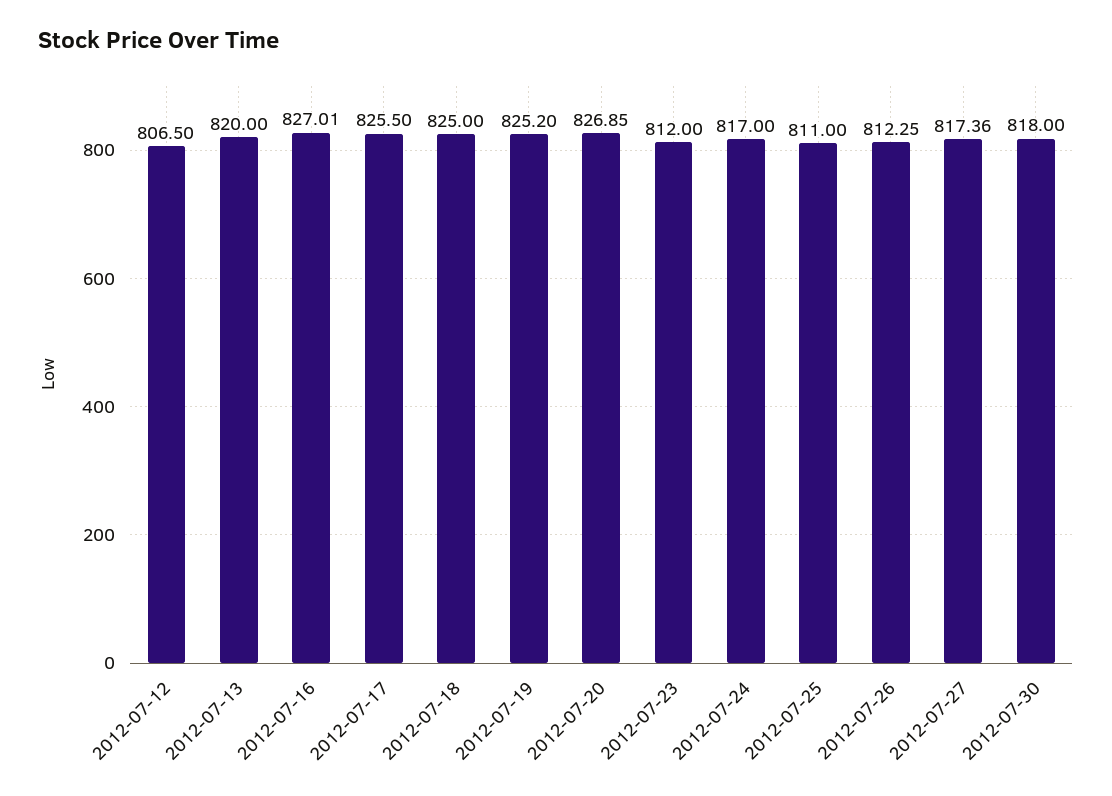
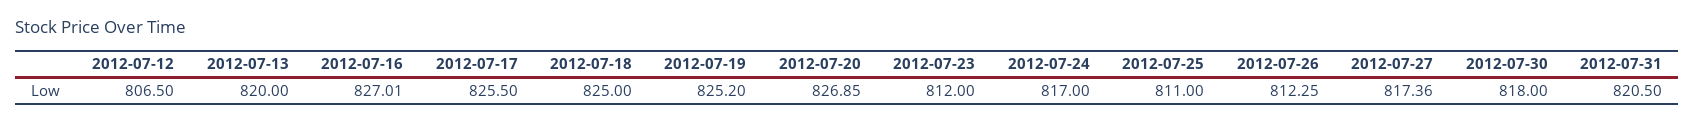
2012-07-31: none -> 820.5

